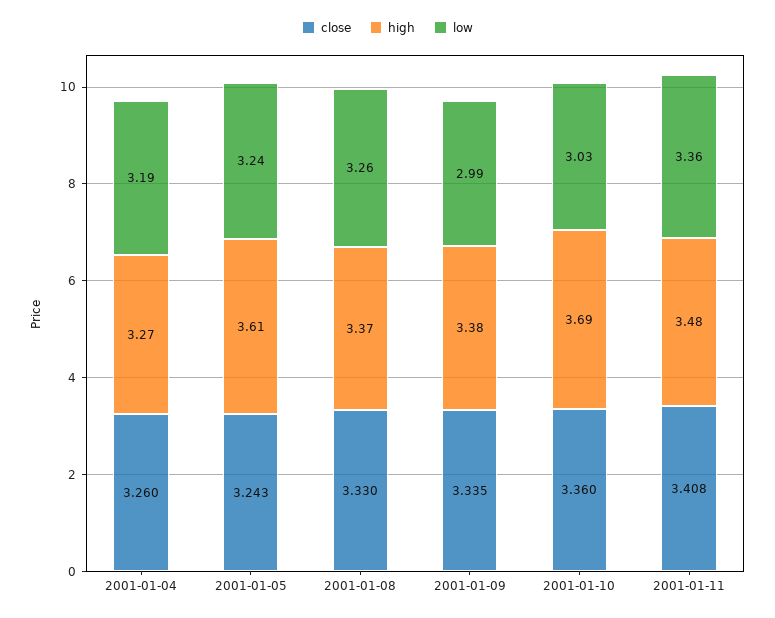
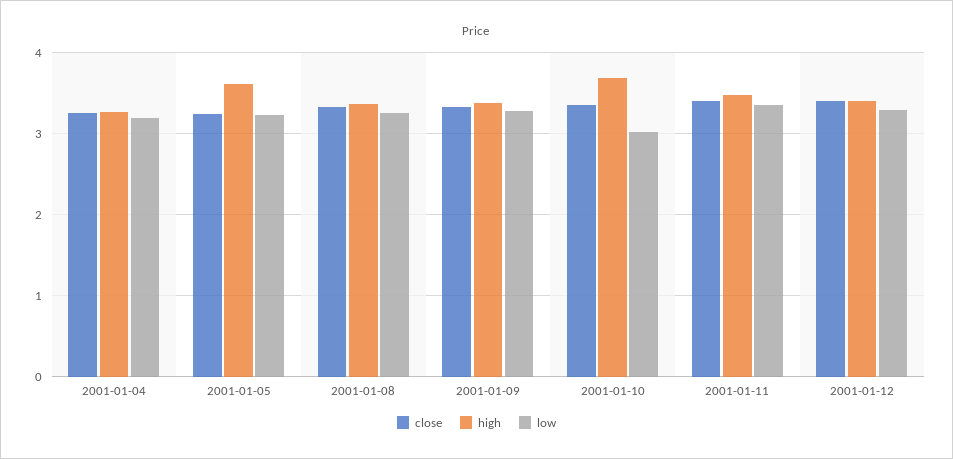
low, 2001-01-09: 2.99 -> 3.3
close, 2001-01-12: none -> 3.4
high, 2001-01-12: none -> 3.4
low, 2001-01-12: none -> 3.3

